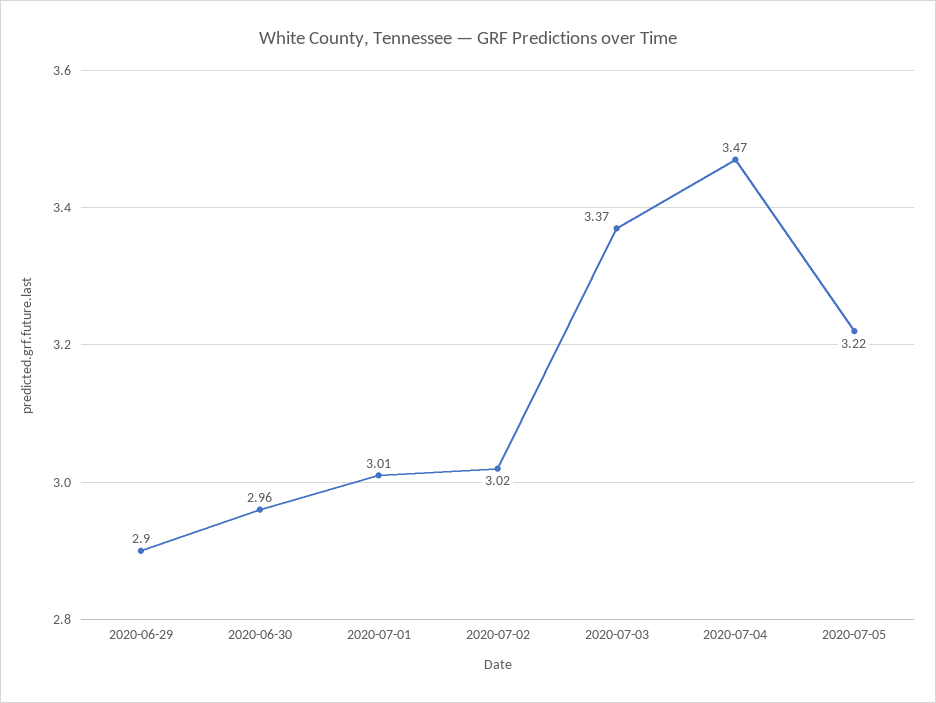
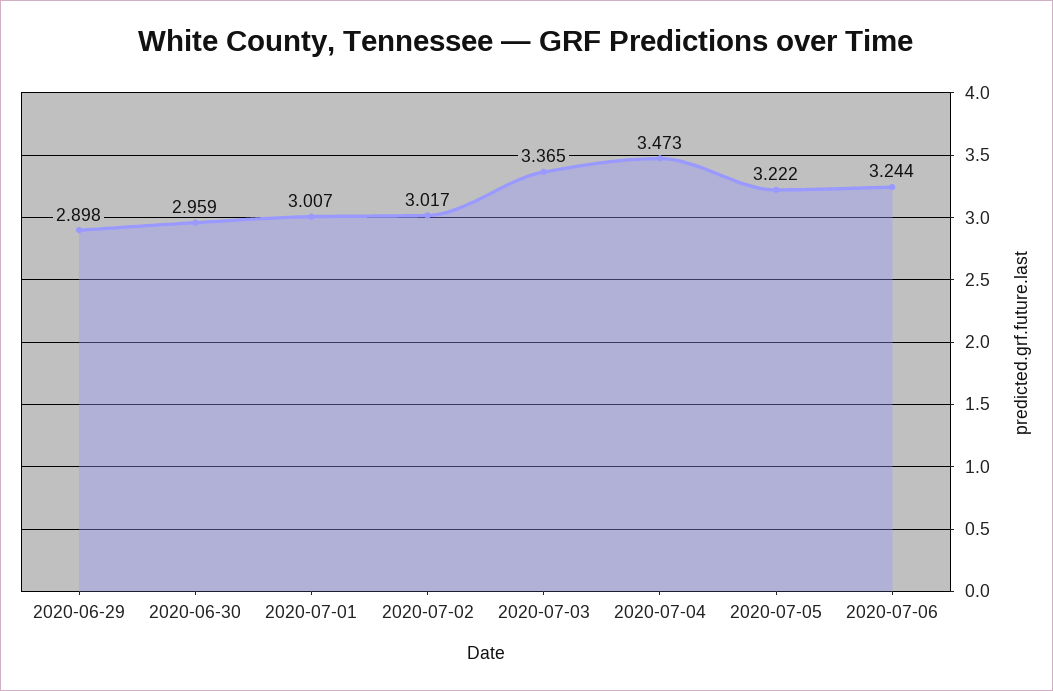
2020-07-06: none -> 3.244

